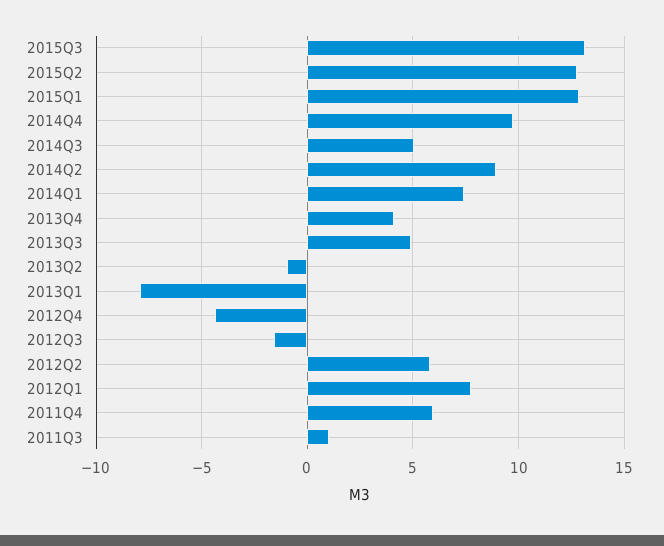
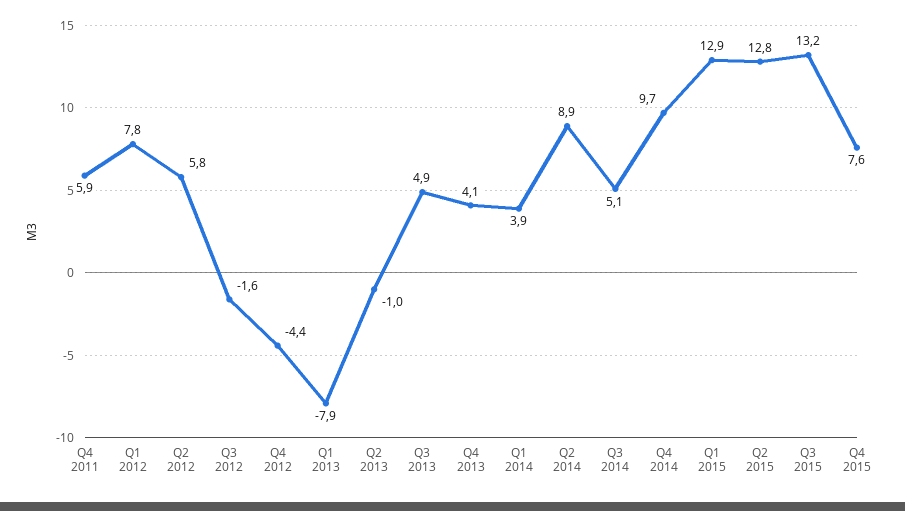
2014Q1: 7.5 -> 3.9
2011Q3: 1 -> none
Q4 2015: none -> 7.6

